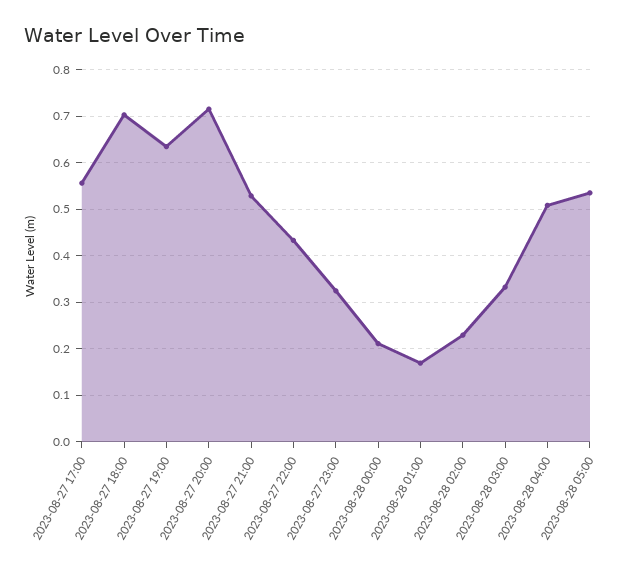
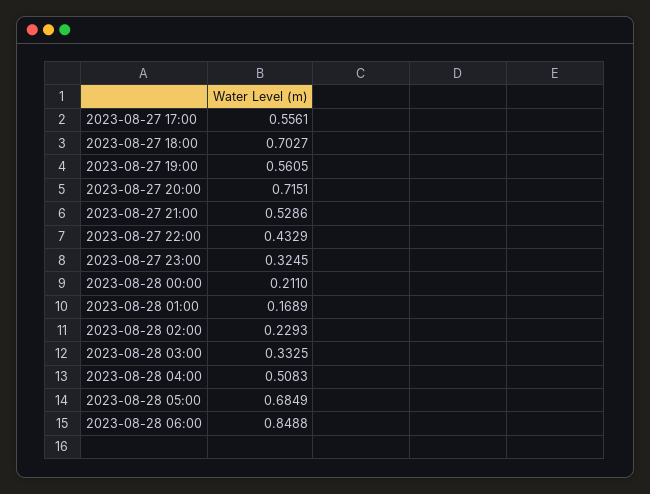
2023-08-27 19:00: 0.64 -> 0.5605
2023-08-28 05:00: 0.54 -> 0.6849
2023-08-28 06:00: none -> 0.8488

